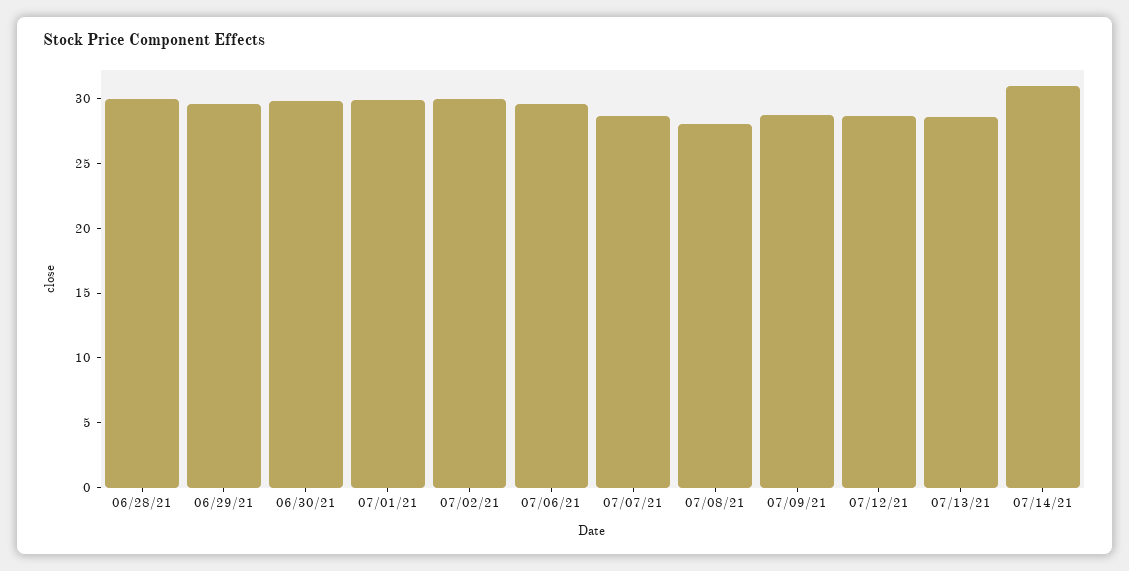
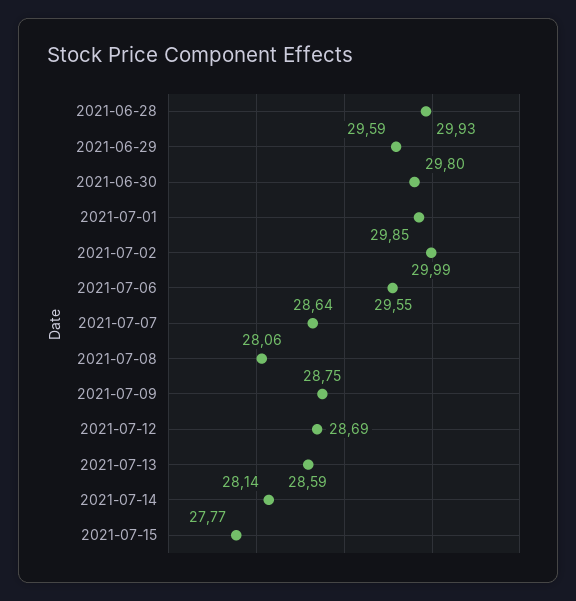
07/14/21: 31 -> 28.14
2021-07-15: none -> 27.77

